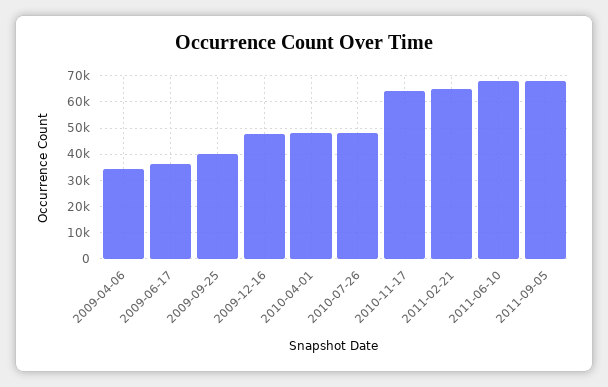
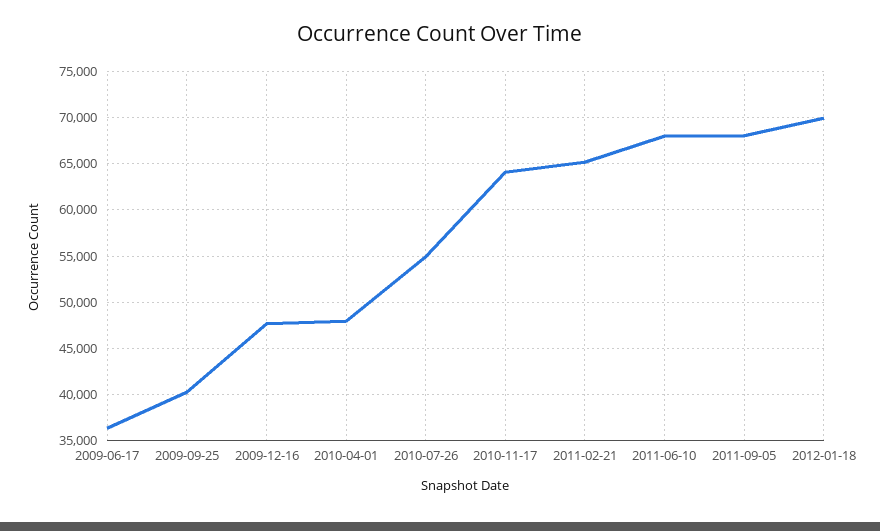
2009-04-06: 35000 -> none
2010-07-26: 47500 -> 55000
2012-01-18: none -> 70000

